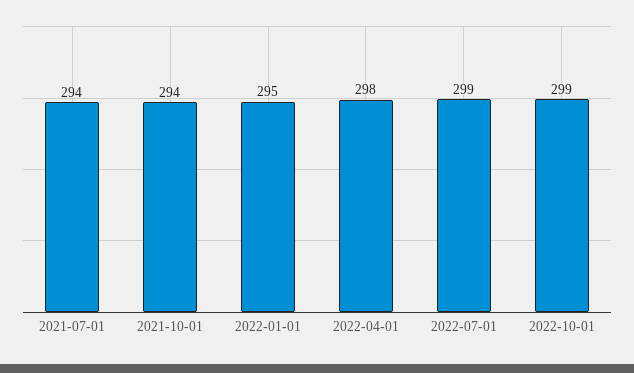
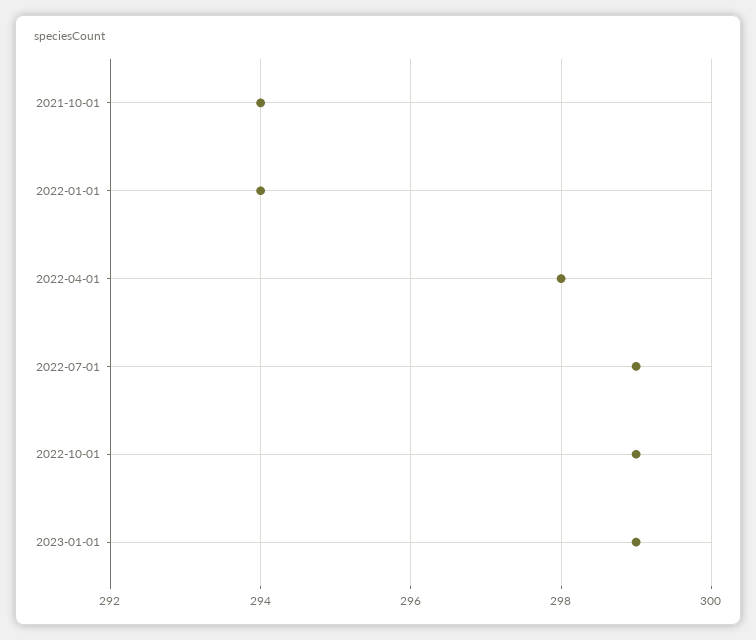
2021-07-01: 294 -> none
2022-01-01: 295 -> 294
2023-01-01: none -> 299

